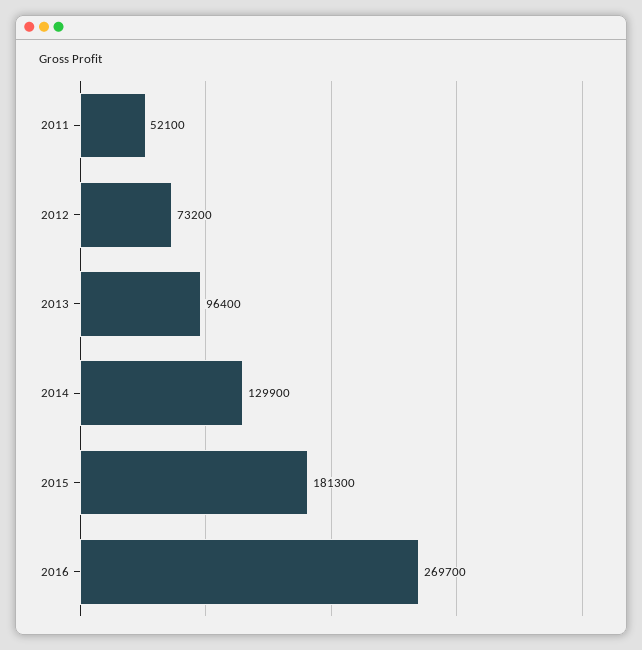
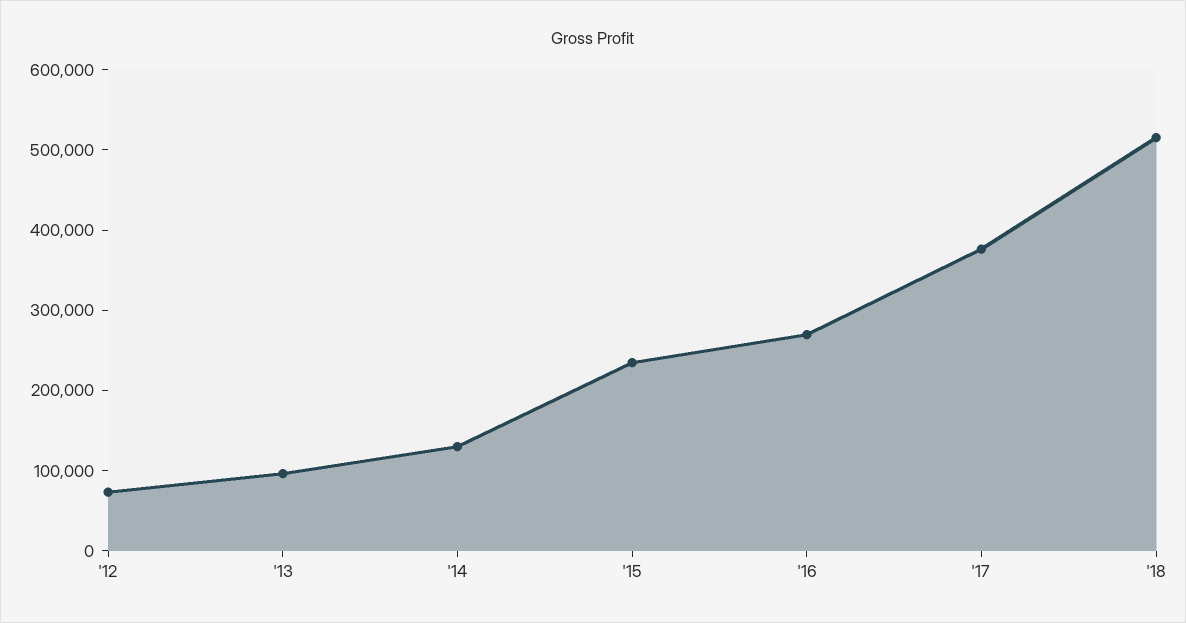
2011: 52100 -> none
2015: 181300 -> 240000
'17: none -> 380000
'18: none -> 520000

